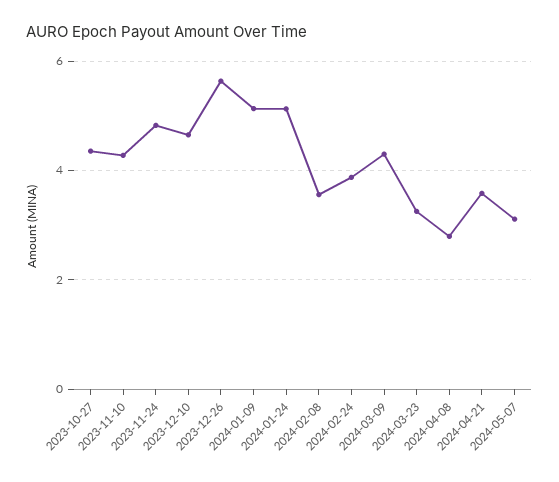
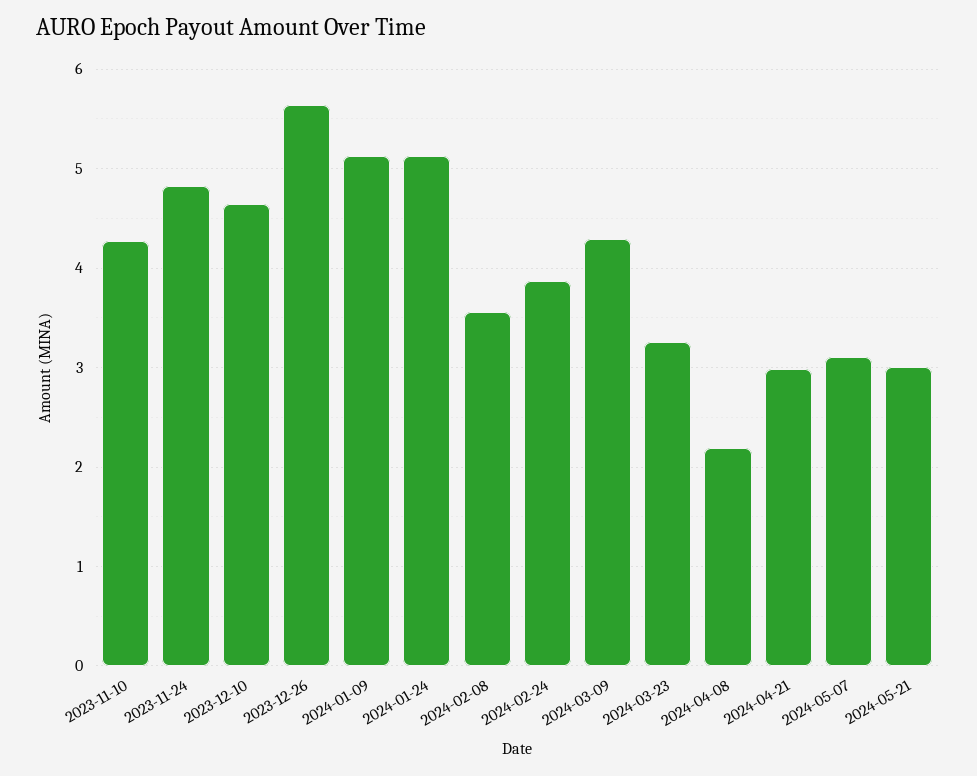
2023-10-27: 4.4 -> none
2024-04-08: 2.8 -> 2.2
2024-04-21: 3.6 -> 3
2024-05-21: none -> 3

